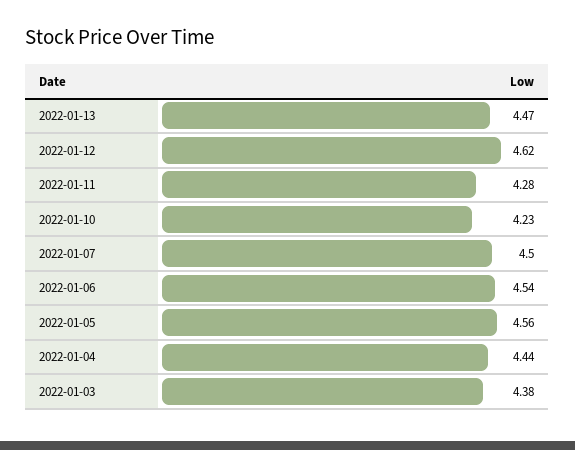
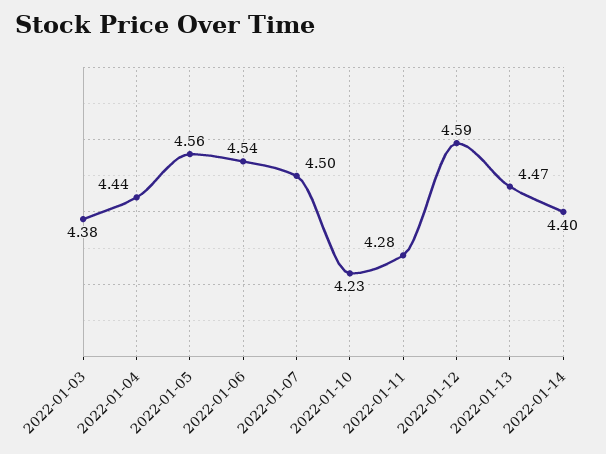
2022-01-12: 4.62 -> 4.59
2022-01-14: none -> 4.4

